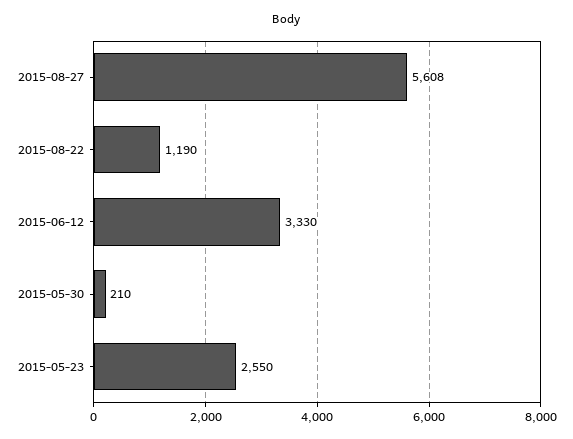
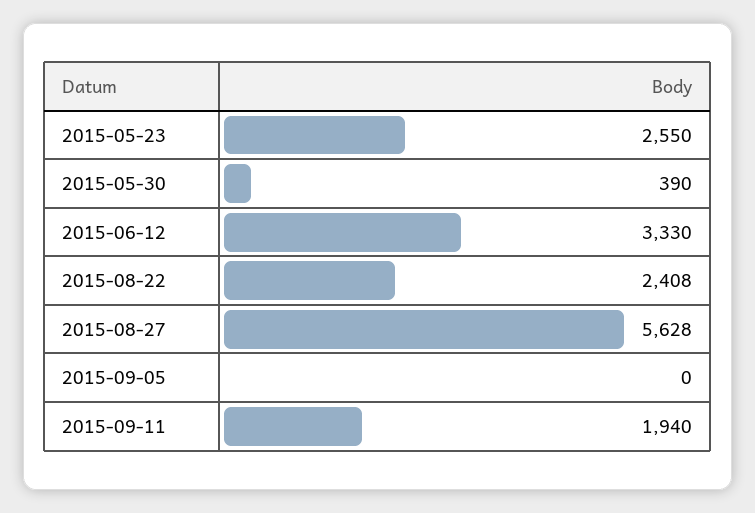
2015-08-27: 5608 -> 5628
2015-08-22: 1190 -> 2408
2015-05-30: 210 -> 390
2015-09-05: none -> 0
2015-09-11: none -> 1940

